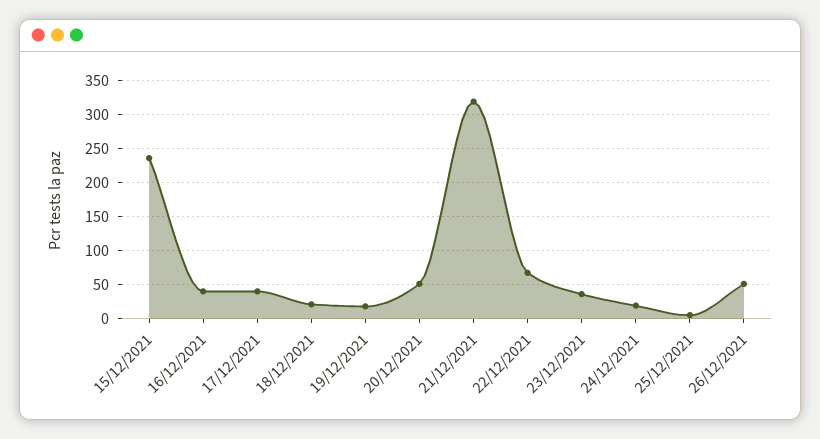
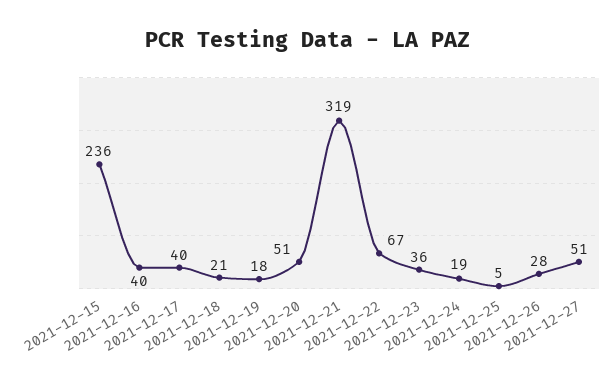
26/12/2021: 50 -> 28
2021-12-27: none -> 51

